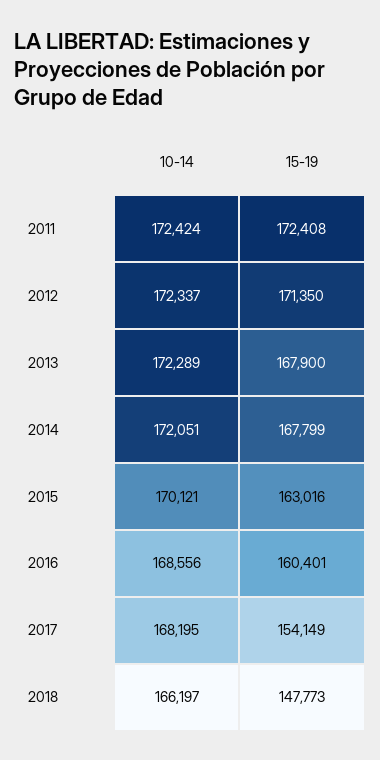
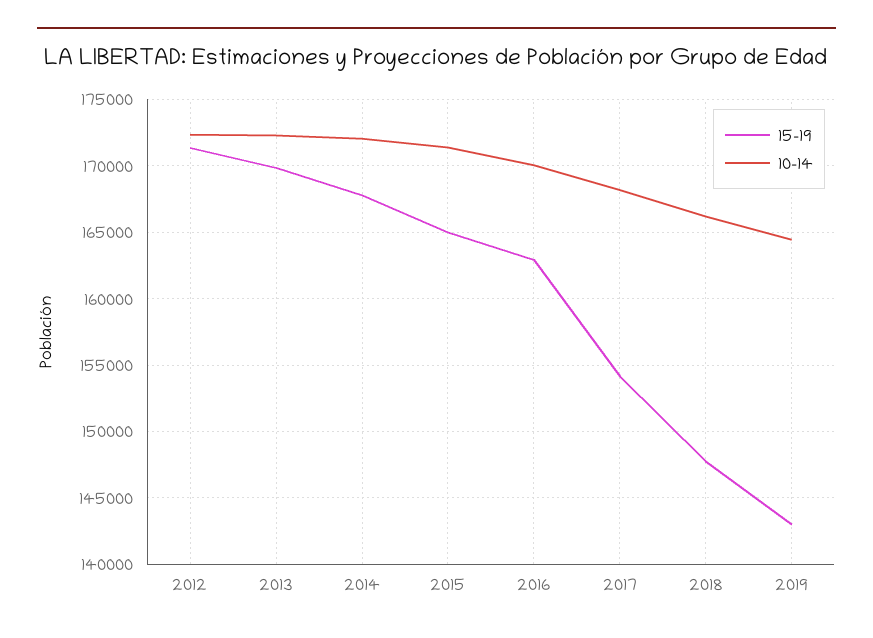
10-14, 2011: 172424 -> none
15-19, 2011: 172408 -> none
15-19, 2013: 167900 -> 170000
10-14, 2015: 170121 -> 171500
15-19, 2015: 163016 -> 165000
10-14, 2016: 168556 -> 170000
15-19, 2016: 160401 -> 163000
15-19, 2019: none -> 143000
10-14, 2019: none -> 164500

